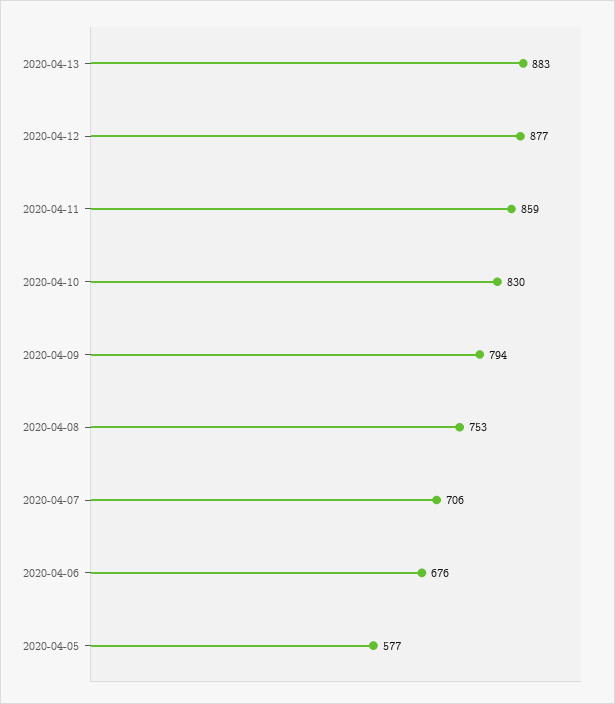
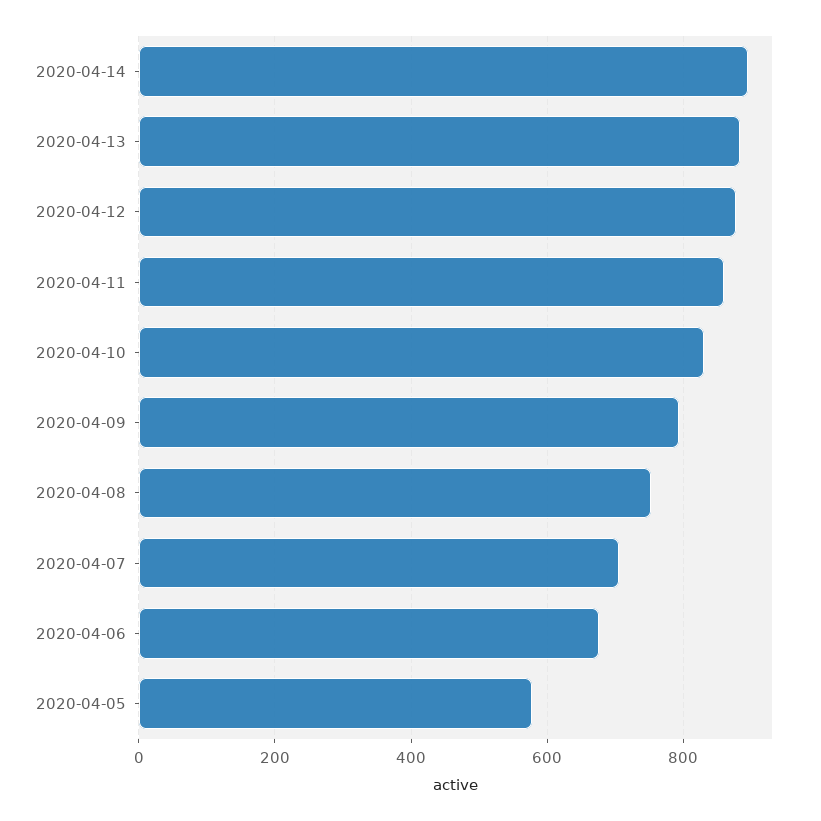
2020-04-14: none -> 900

